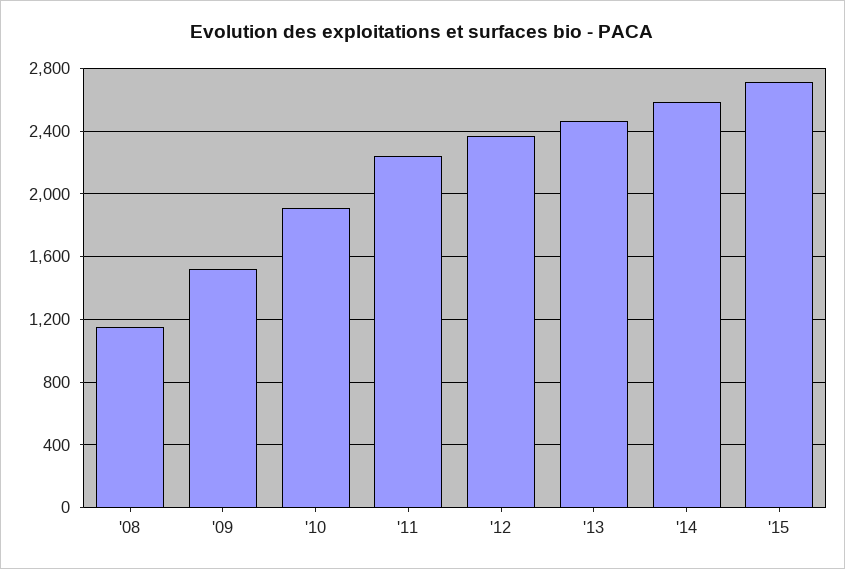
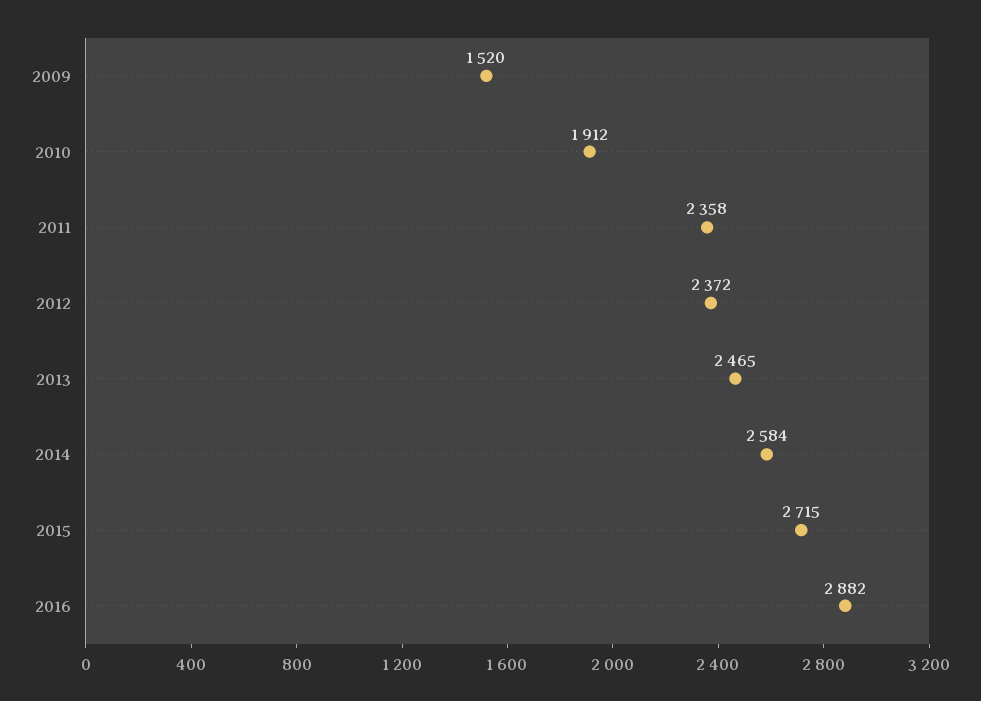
'08: 1150 -> none
'11: 2250 -> 2358
2016: none -> 2882

